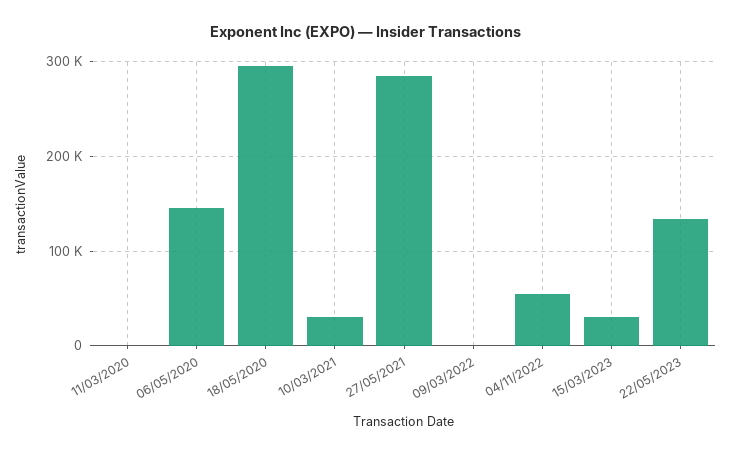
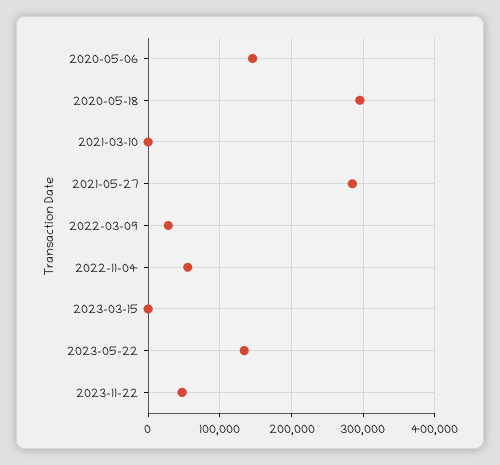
11/03/2020: 0 -> none
10/03/2021: 30000 -> 0
09/03/2022: 0 -> 30000
15/03/2023: 30000 -> 0
2023-11-22: none -> 50000

